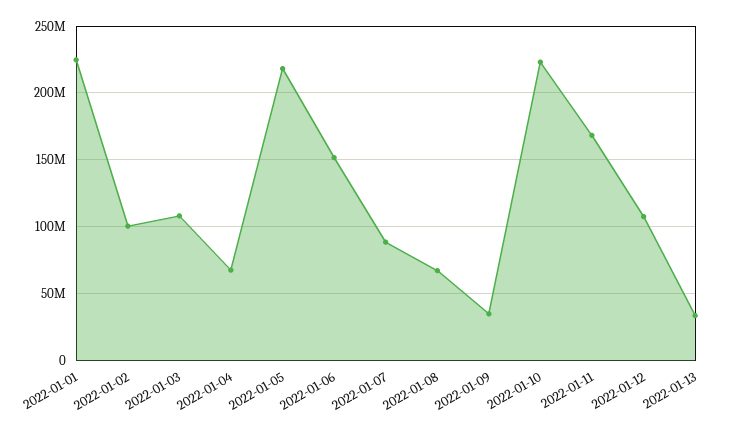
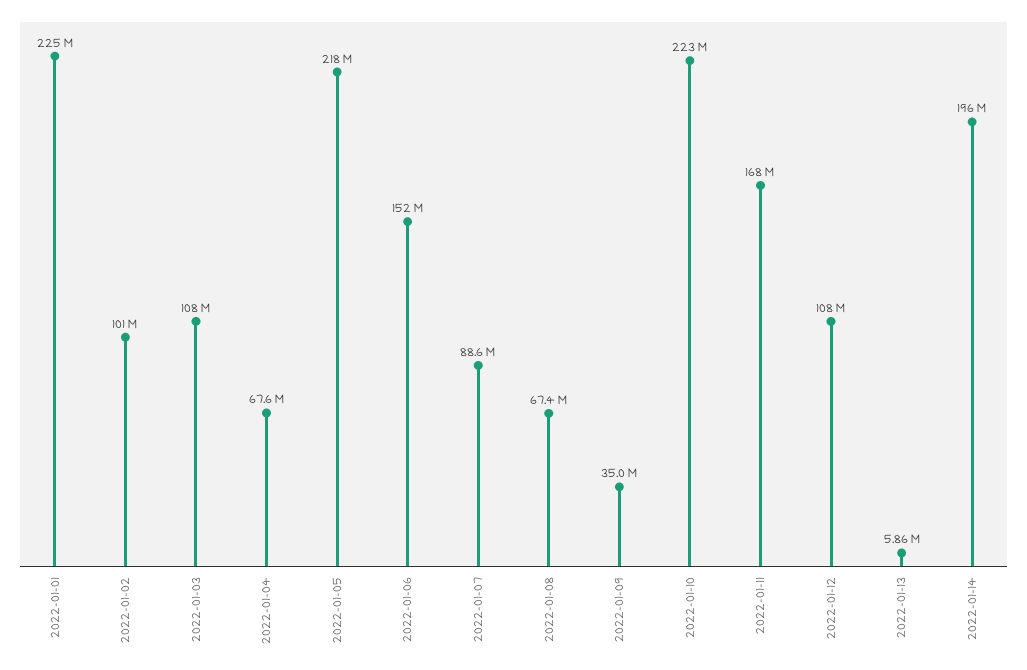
2022-01-13: 35000000 -> 5860000
2022-01-14: none -> 196000000

